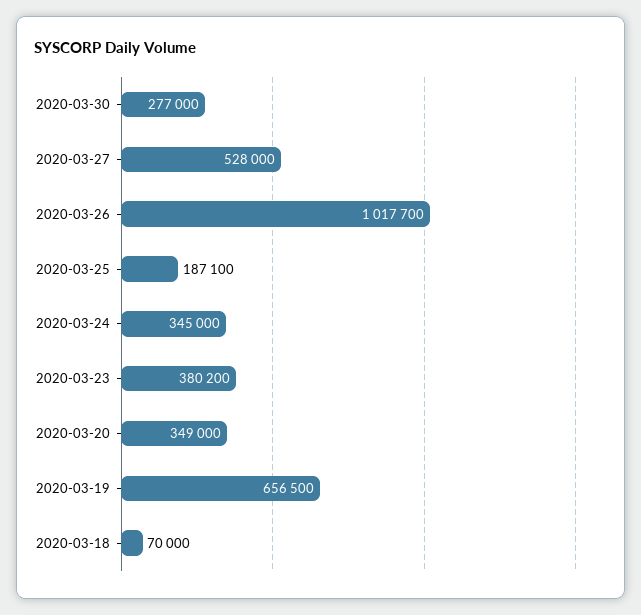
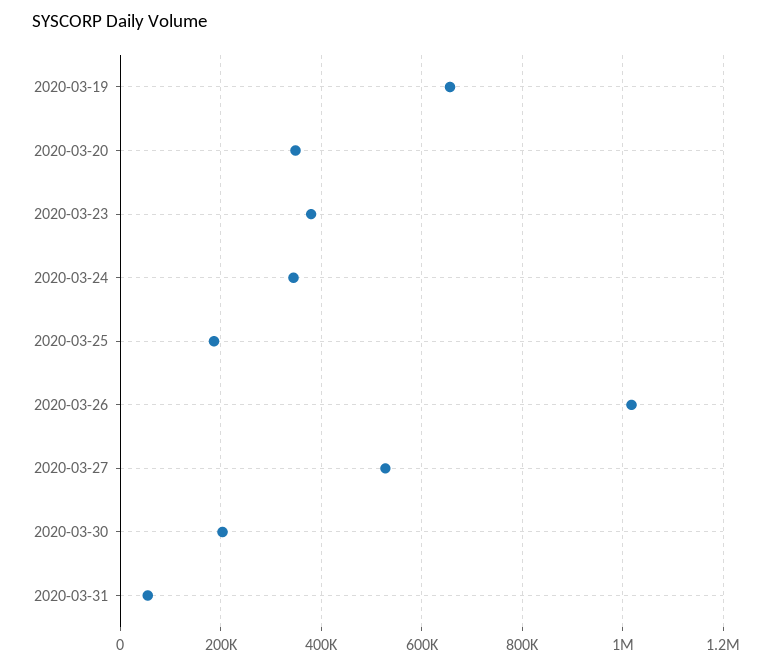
2020-03-30: 277000 -> 200000
2020-03-18: 70000 -> none
2020-03-31: none -> 60000

